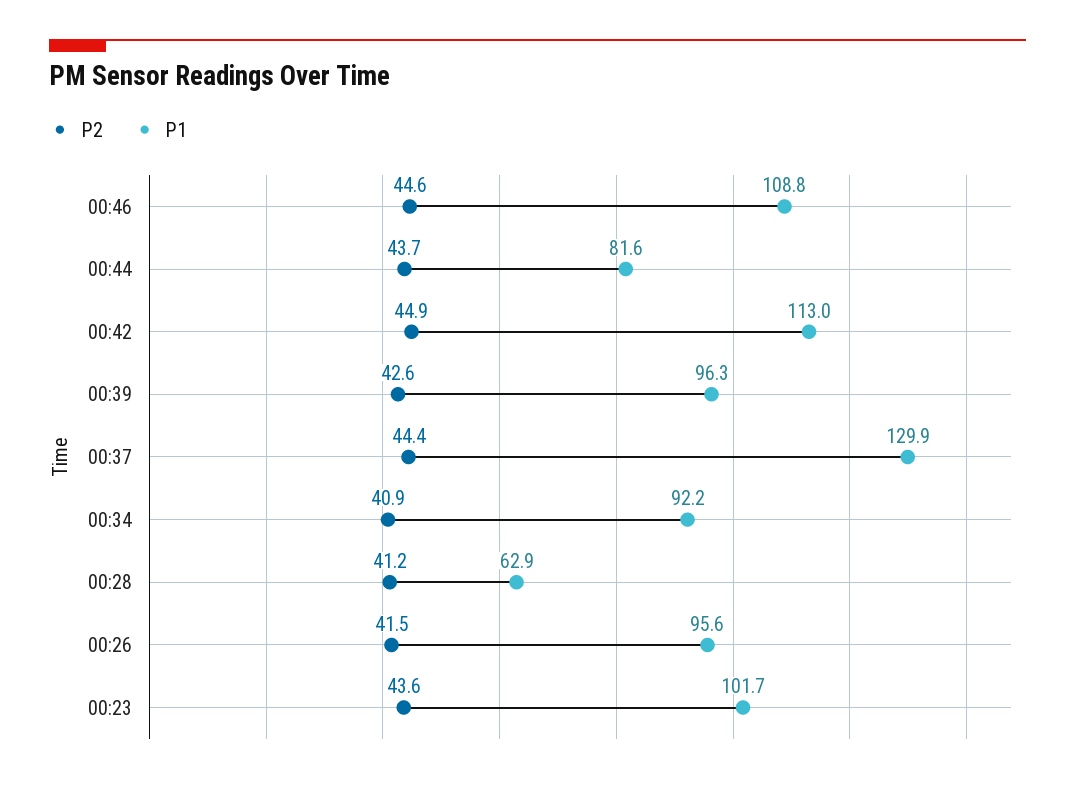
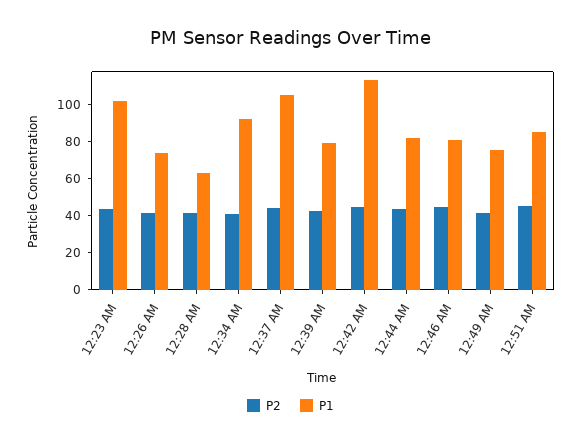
P1, 00:46: 108.8 -> 80
P1, 00:39: 96.3 -> 80
P1, 00:37: 129.9 -> 105
P1, 00:26: 95.6 -> 75
P2, 12:49 AM: none -> 40
P1, 12:49 AM: none -> 75
P2, 12:51 AM: none -> 45
P1, 12:51 AM: none -> 85

